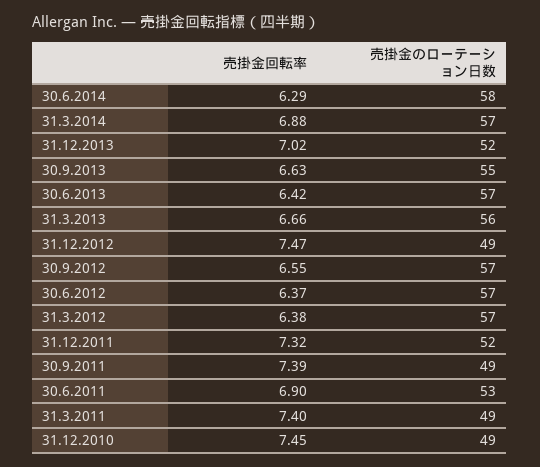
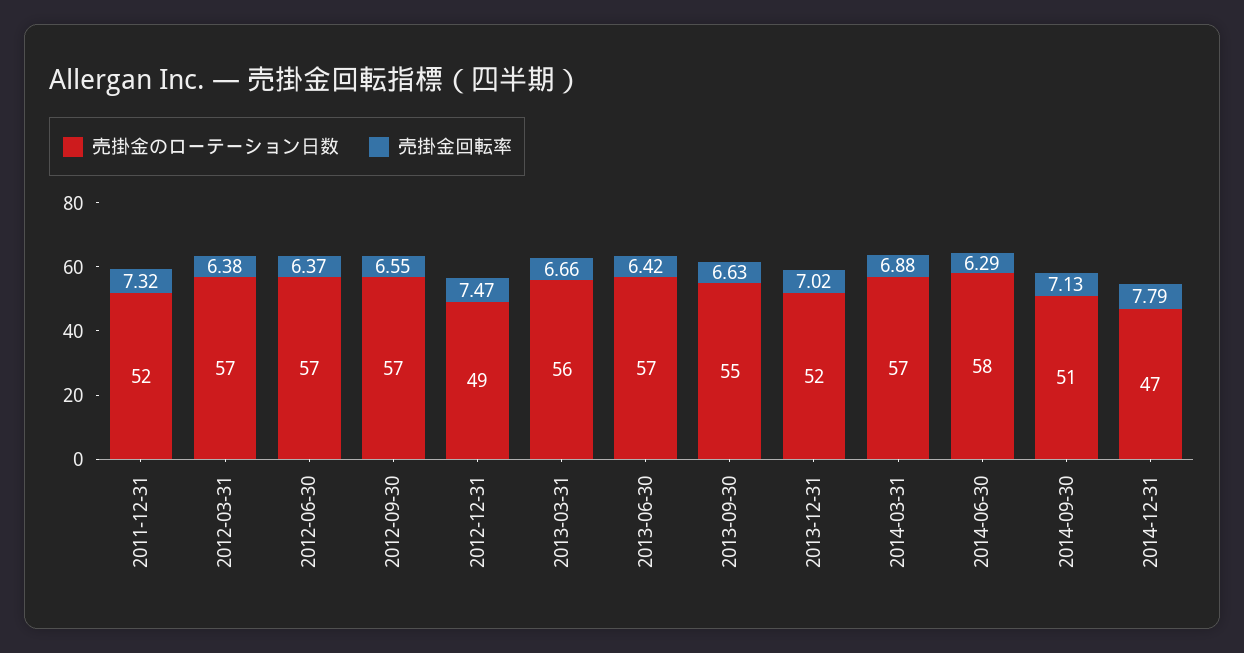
売掛金回転率, 30.9.2011: 7.39 -> none
売掛金のローテーション日数, 30.9.2011: 49 -> none
売掛金回転率, 30.6.2011: 6.9 -> none
売掛金のローテーション日数, 30.6.2011: 53 -> none
売掛金回転率, 31.3.2011: 7.4 -> none
売掛金のローテーション日数, 31.3.2011: 49 -> none
売掛金回転率, 31.12.2010: 7.45 -> none
売掛金のローテーション日数, 31.12.2010: 49 -> none
売掛金のローテーション日数, 2014-09-30: none -> 51
売掛金回転率, 2014-09-30: none -> 7.13
売掛金のローテーション日数, 2014-12-31: none -> 47
売掛金回転率, 2014-12-31: none -> 7.79

